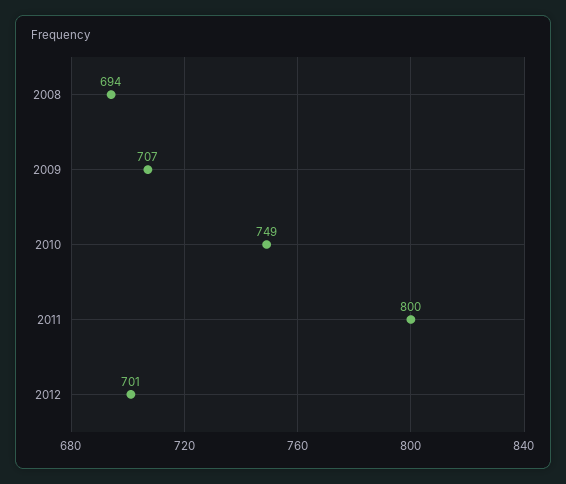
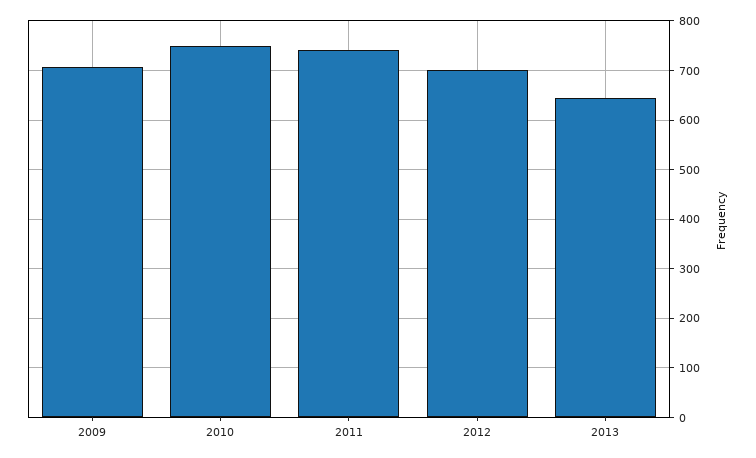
2008: 694 -> none
2011: 800 -> 740
2013: none -> 640

